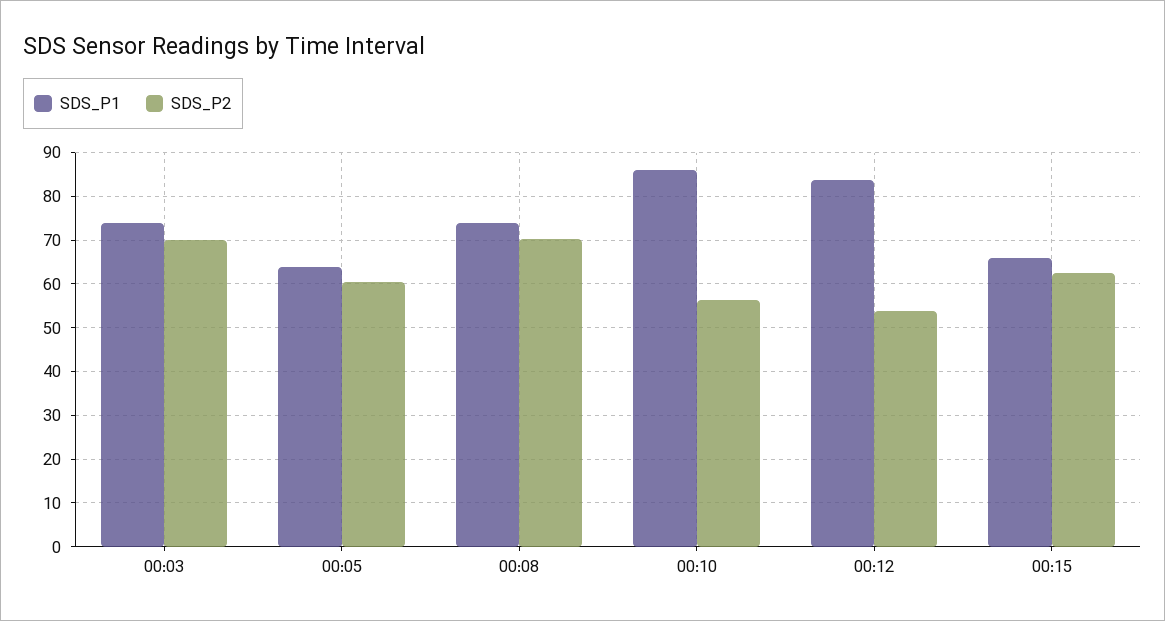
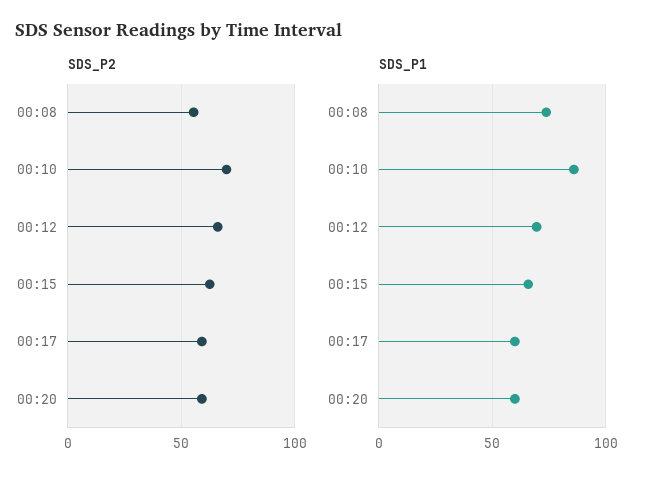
SDS_P1, 00:03: 74 -> none
SDS_P2, 00:03: 70 -> none
SDS_P1, 00:05: 64 -> none
SDS_P2, 00:05: 60 -> none
SDS_P2, 00:08: 70 -> 55
SDS_P2, 00:10: 56 -> 70
SDS_P1, 00:12: 84 -> 70
SDS_P2, 00:12: 54 -> 65
SDS_P2, 00:17: none -> 60
SDS_P2, 00:20: none -> 60
SDS_P1, 00:17: none -> 60
SDS_P1, 00:20: none -> 60

